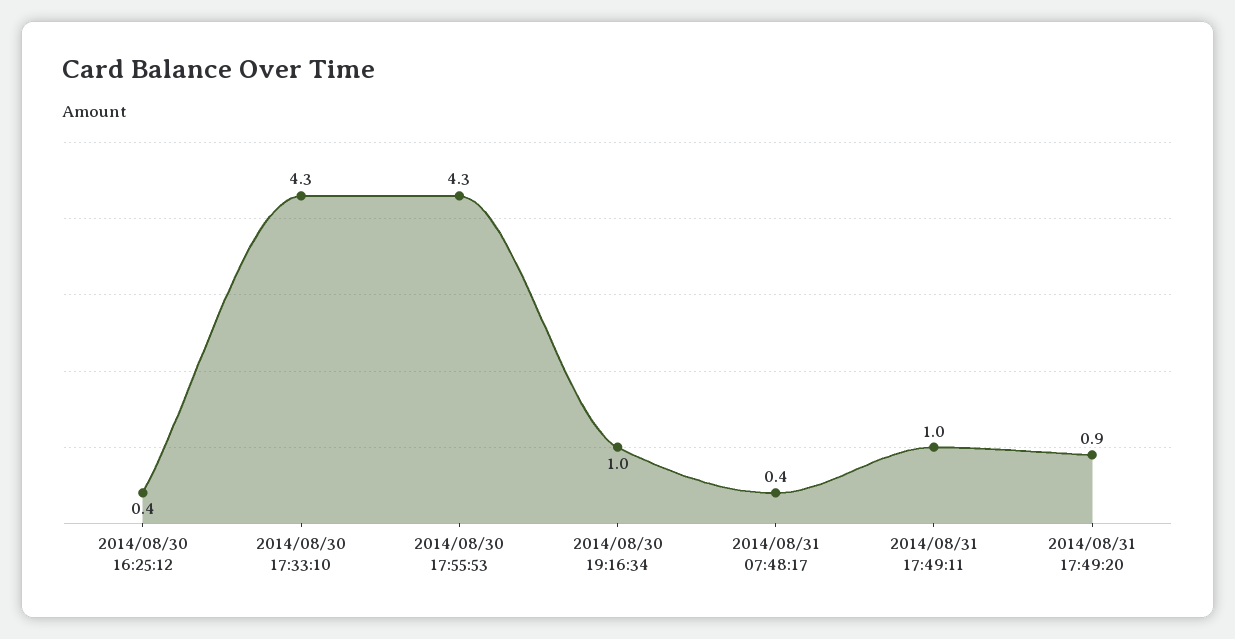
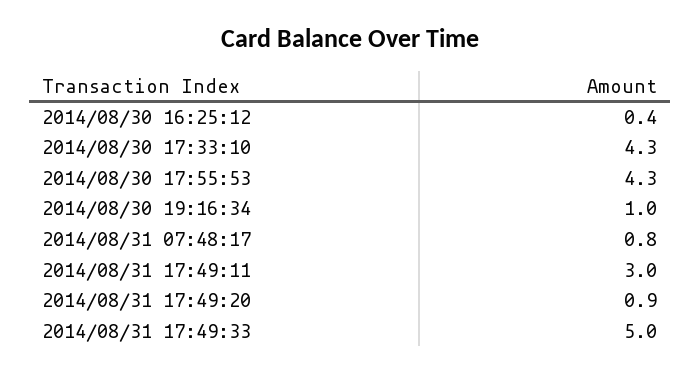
2014/08/31 07:48:17: 0.4 -> 0.8
2014/08/31 17:49:11: 1 -> 3
2014/08/31 17:49:33: none -> 5

